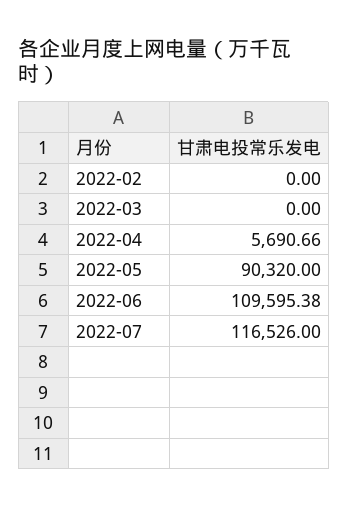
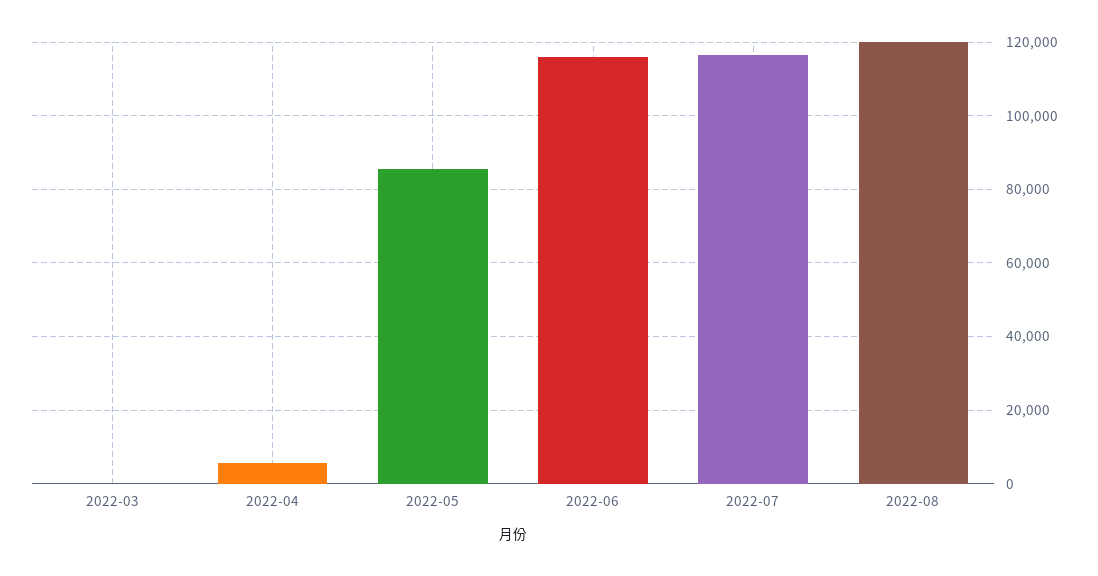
2022-02: 0 -> none
2022-05: 90320 -> 86000
2022-06: 109595.38 -> 116000
2022-08: none -> 120000

